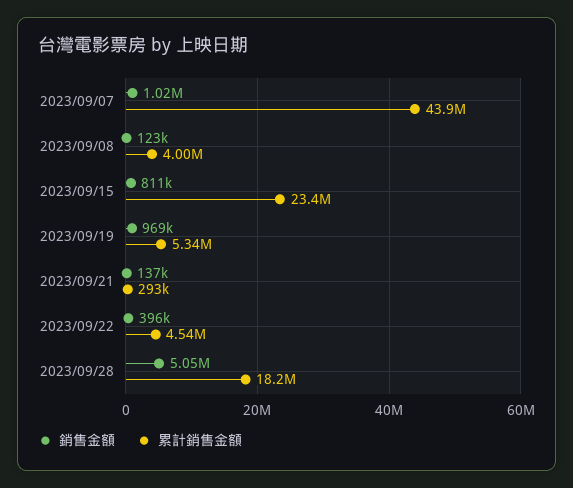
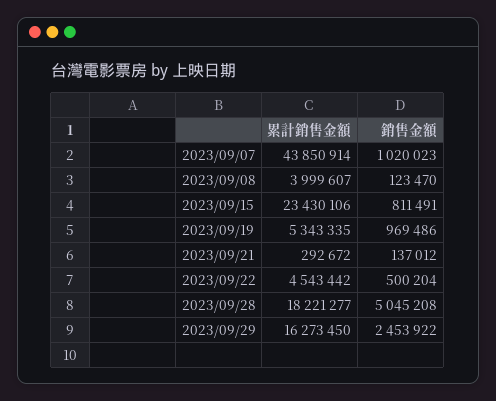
銷售金額, 2023/09/22: 396000 -> 500204
累計銷售金額, 2023/09/29: none -> 16273450
銷售金額, 2023/09/29: none -> 2453922

